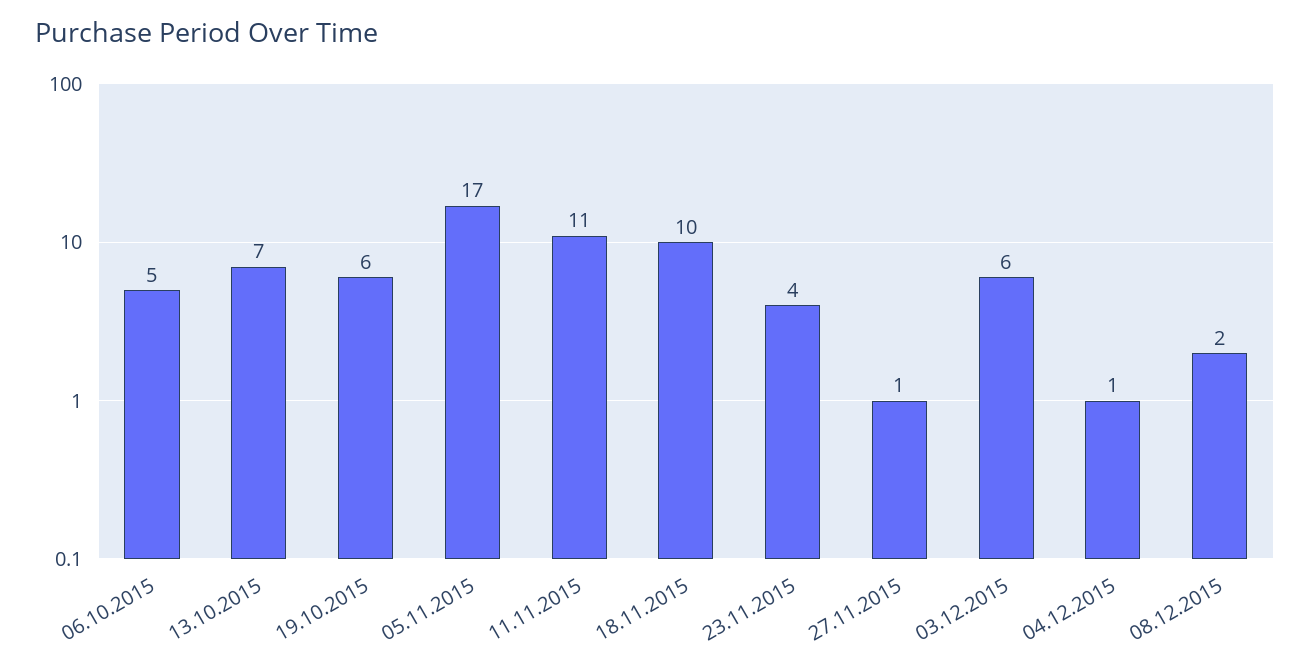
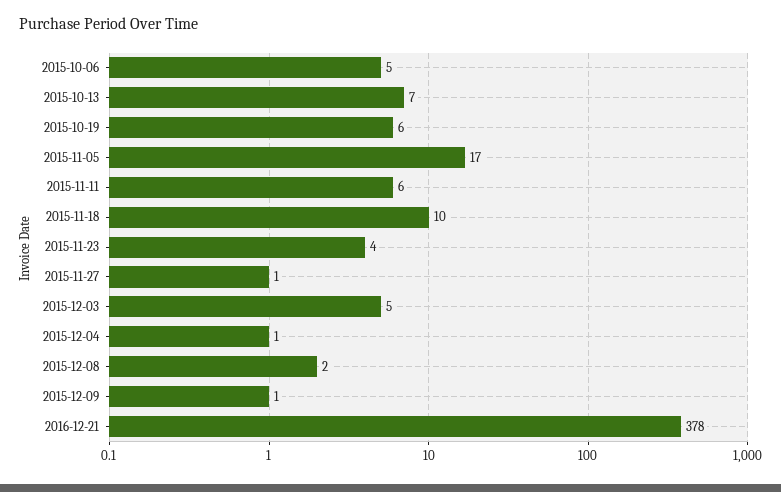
11.11.2015: 11 -> 6
03.12.2015: 6 -> 5
2015-12-09: none -> 1
2016-12-21: none -> 378

